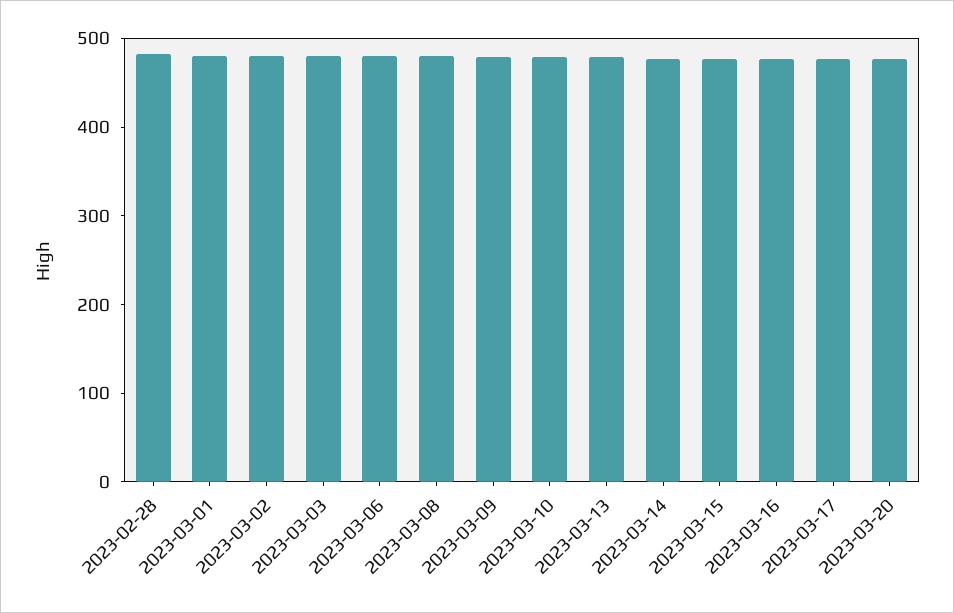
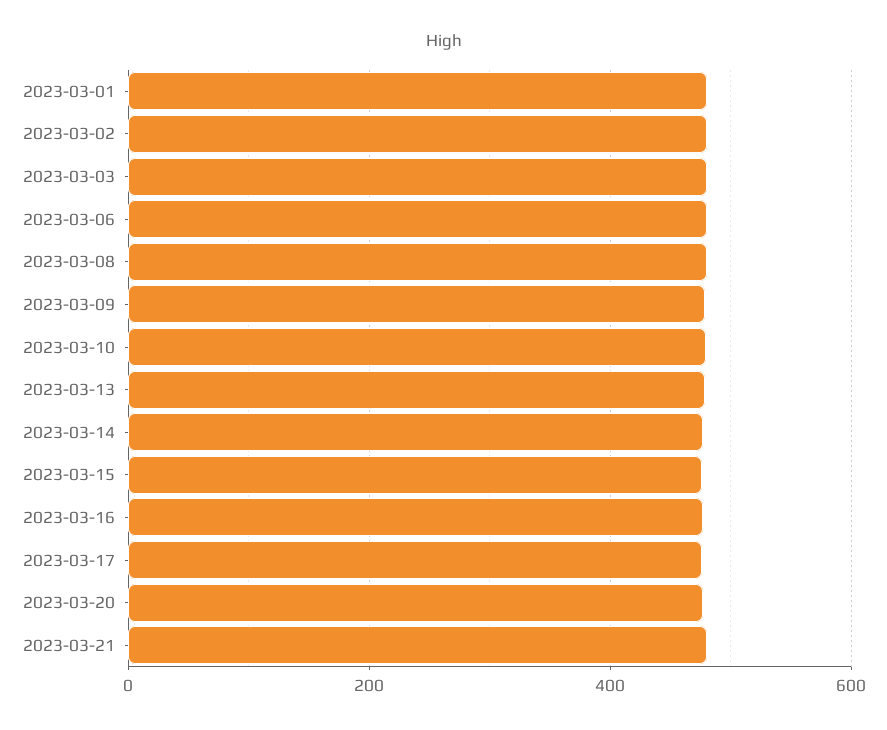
2023-02-28: 480 -> none
2023-03-21: none -> 480

